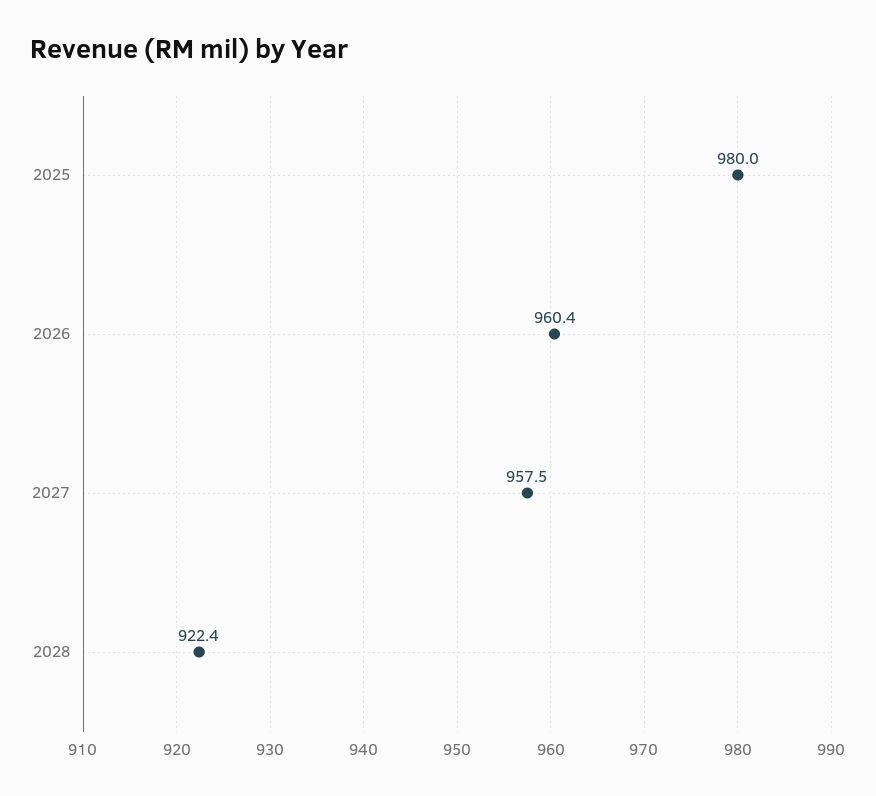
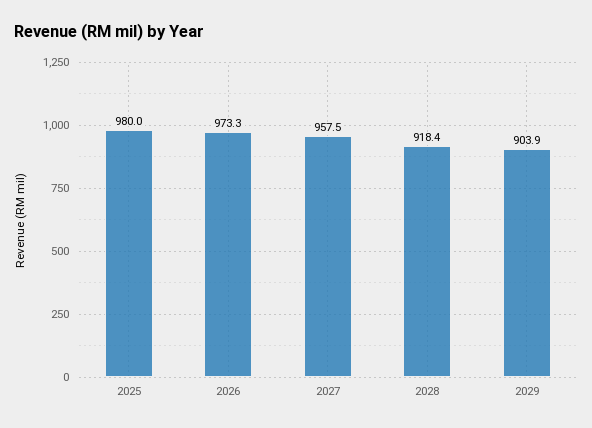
2026: 960.4 -> 973.3
2028: 922.4 -> 918.4
2029: none -> 903.9

